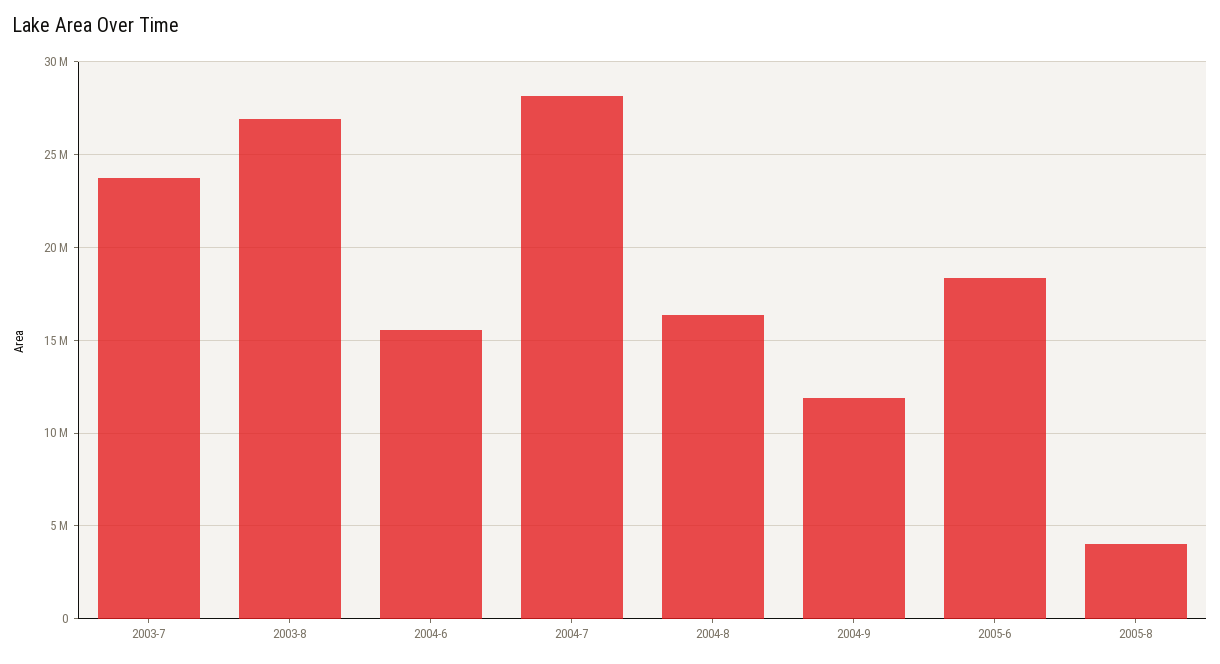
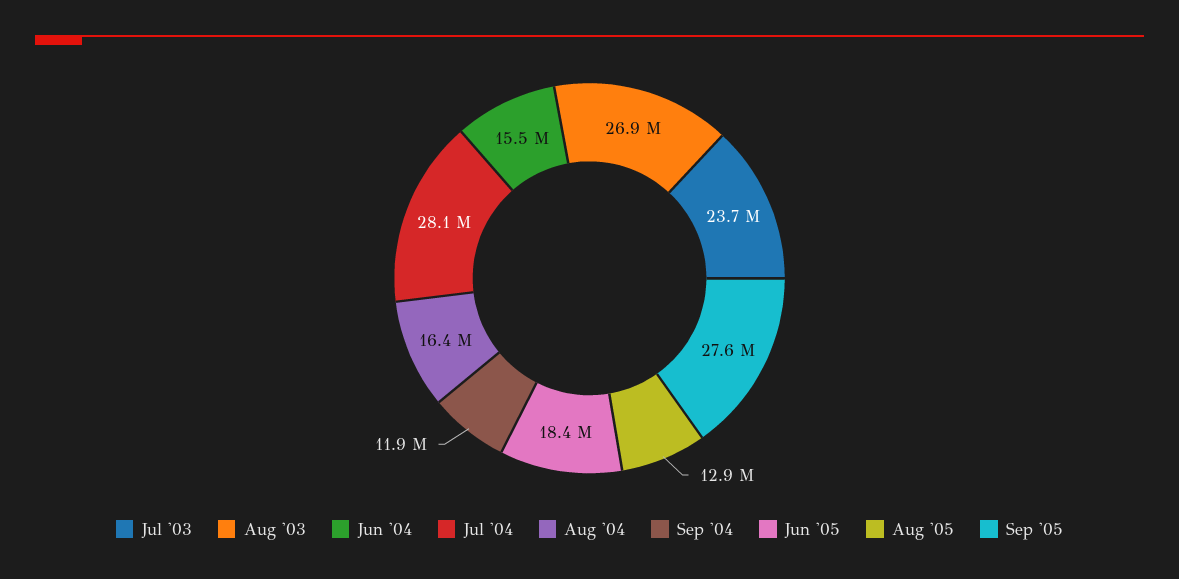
2005-8: 4000000 -> 12900000
Sep '05: none -> 27600000

